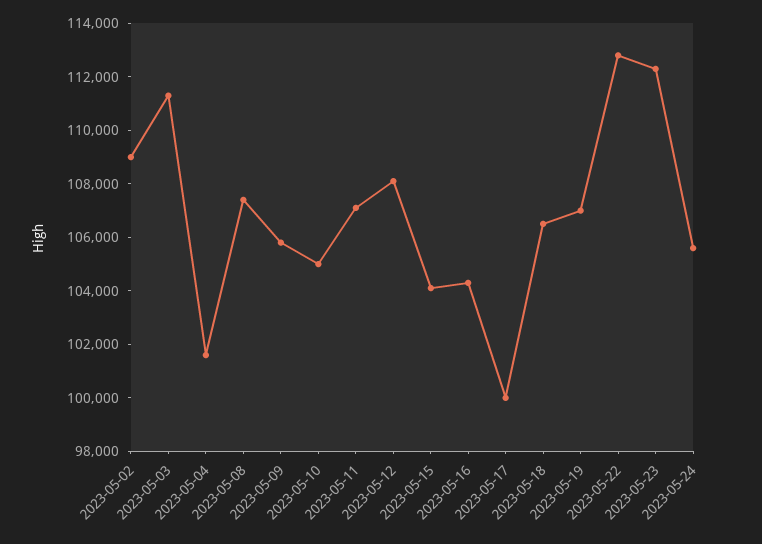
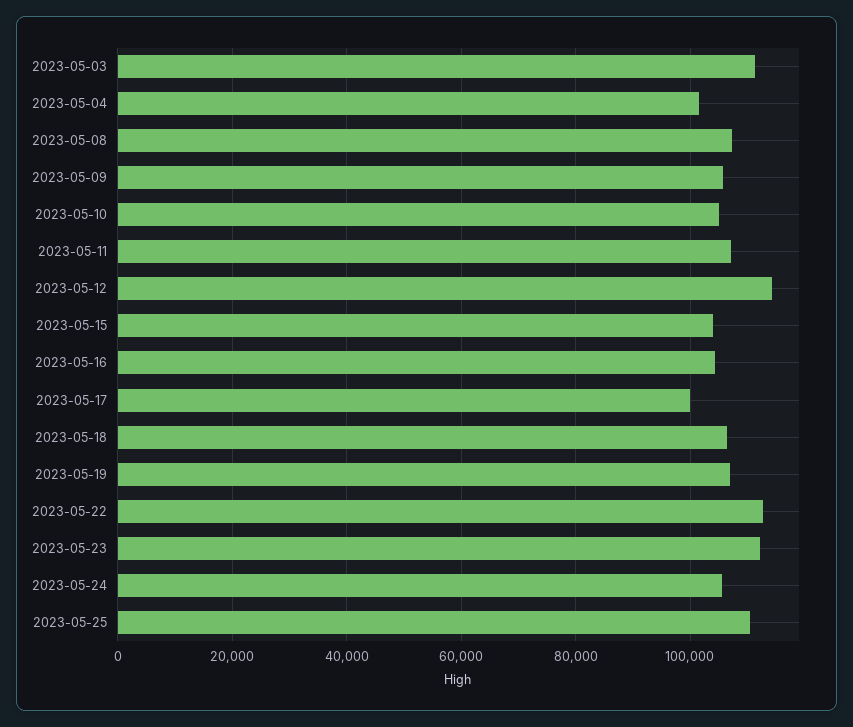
2023-05-02: 109000 -> none
2023-05-12: 108000 -> 114000
2023-05-25: none -> 110000

